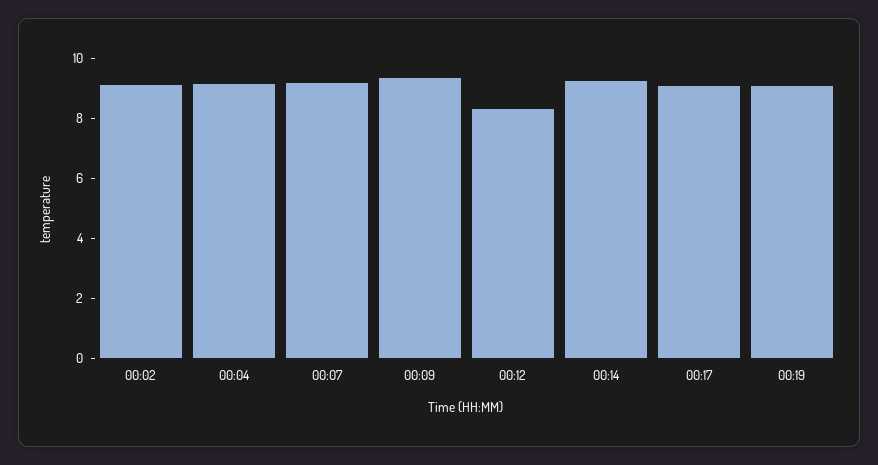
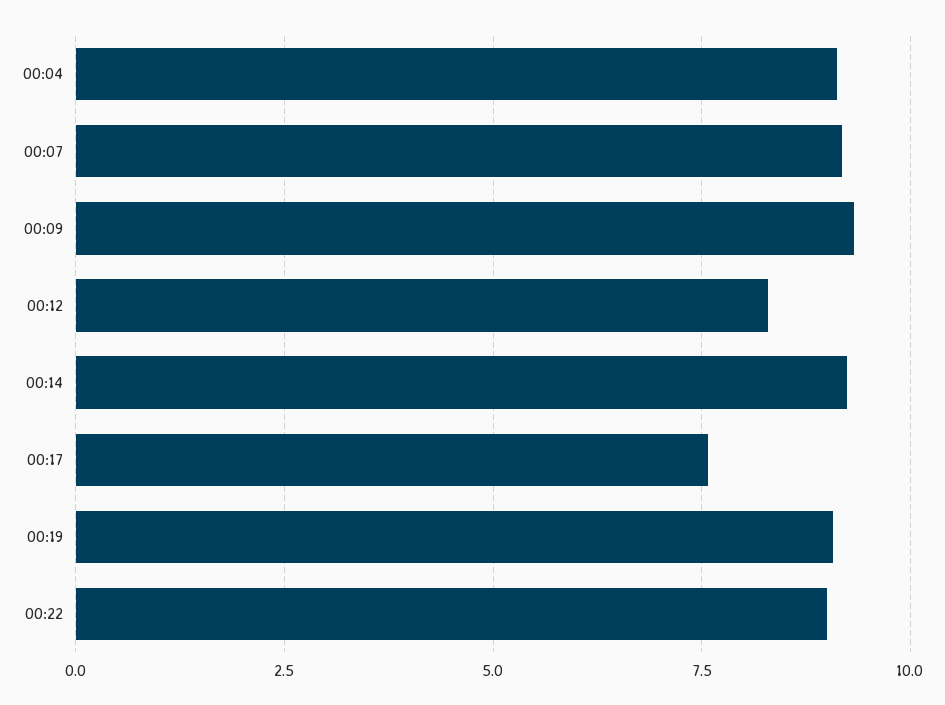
00:02: 9 -> none
00:17: 9 -> 7.5
00:22: none -> 9

